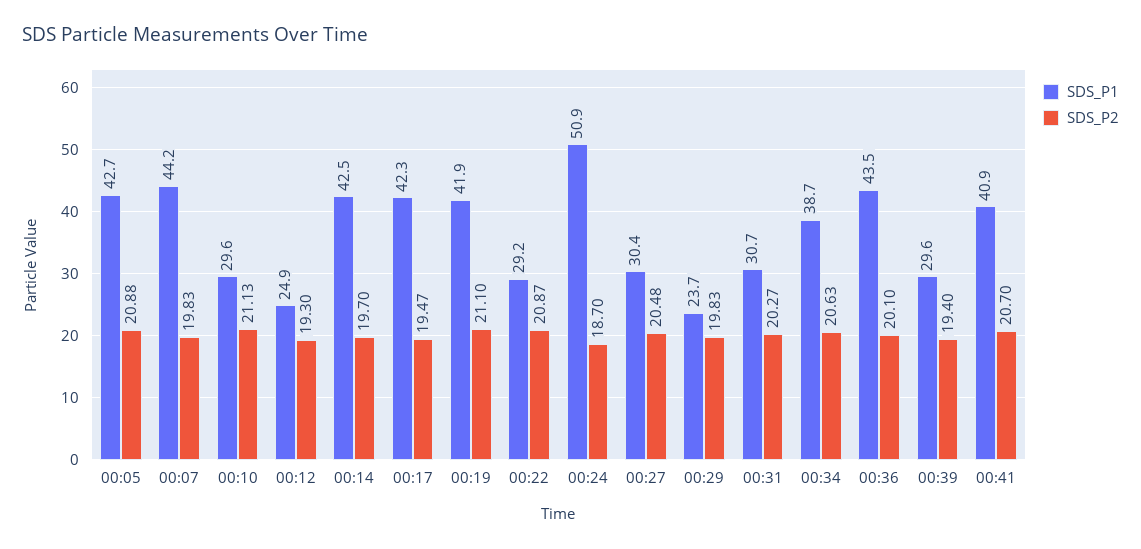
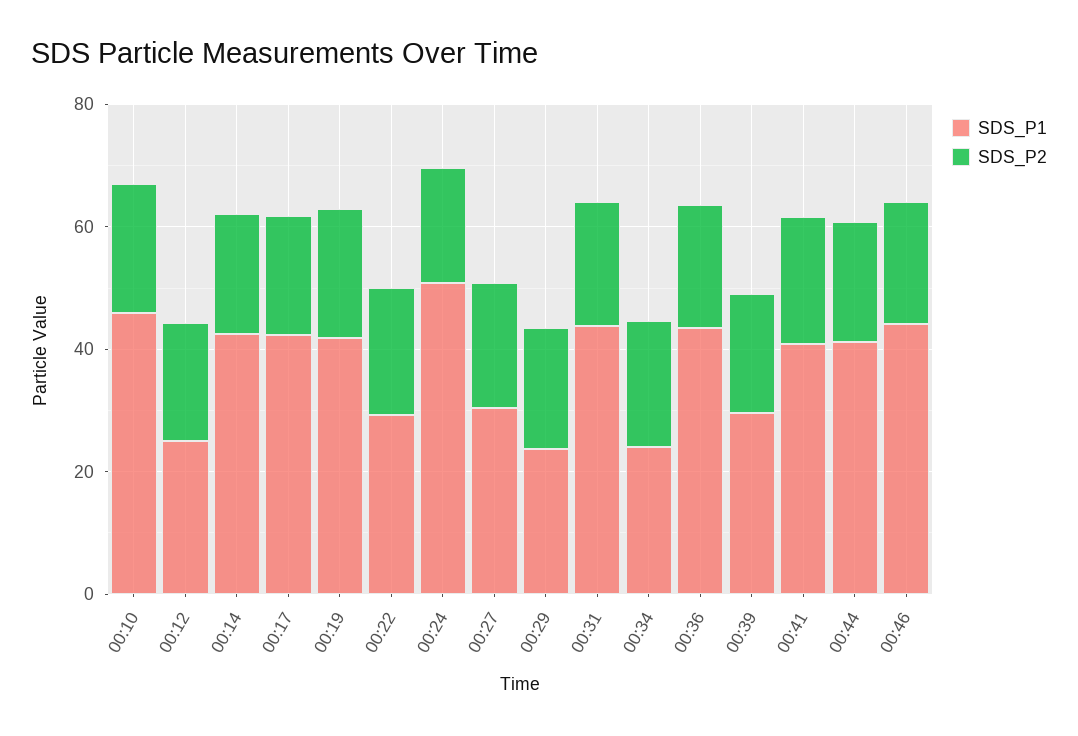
SDS_P1, 00:05: 42.7 -> none
SDS_P2, 00:05: 20.88 -> none
SDS_P1, 00:07: 44.2 -> none
SDS_P2, 00:07: 19.83 -> none
SDS_P1, 00:10: 29.6 -> 45
SDS_P1, 00:31: 30.7 -> 45
SDS_P1, 00:34: 38.7 -> 25
SDS_P1, 00:44: none -> 40
SDS_P2, 00:44: none -> 20
SDS_P1, 00:46: none -> 45
SDS_P2, 00:46: none -> 20

